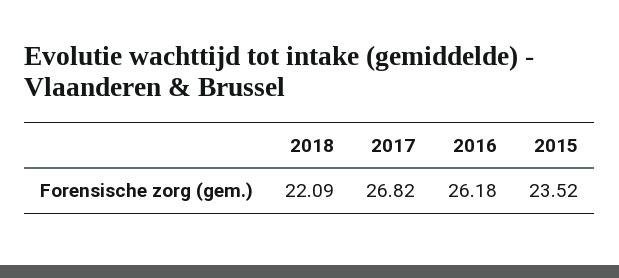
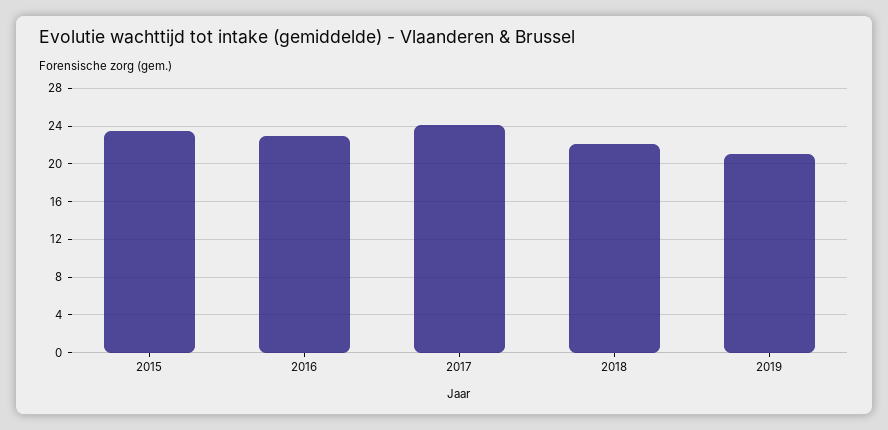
2017: 26.82 -> 24
2016: 26.18 -> 23
2019: none -> 21

